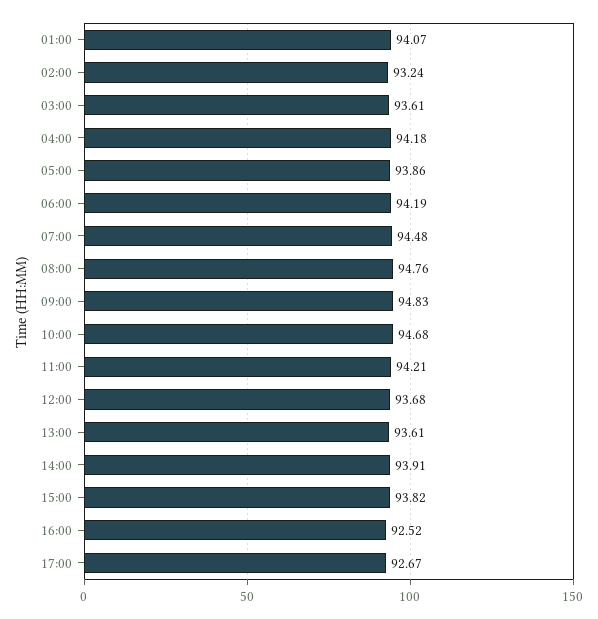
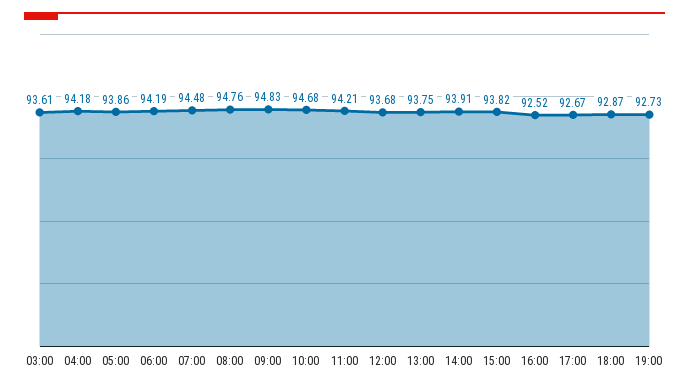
01:00: 94.07 -> none
02:00: 93.24 -> none
13:00: 93.61 -> 93.75
18:00: none -> 92.87
19:00: none -> 92.73

